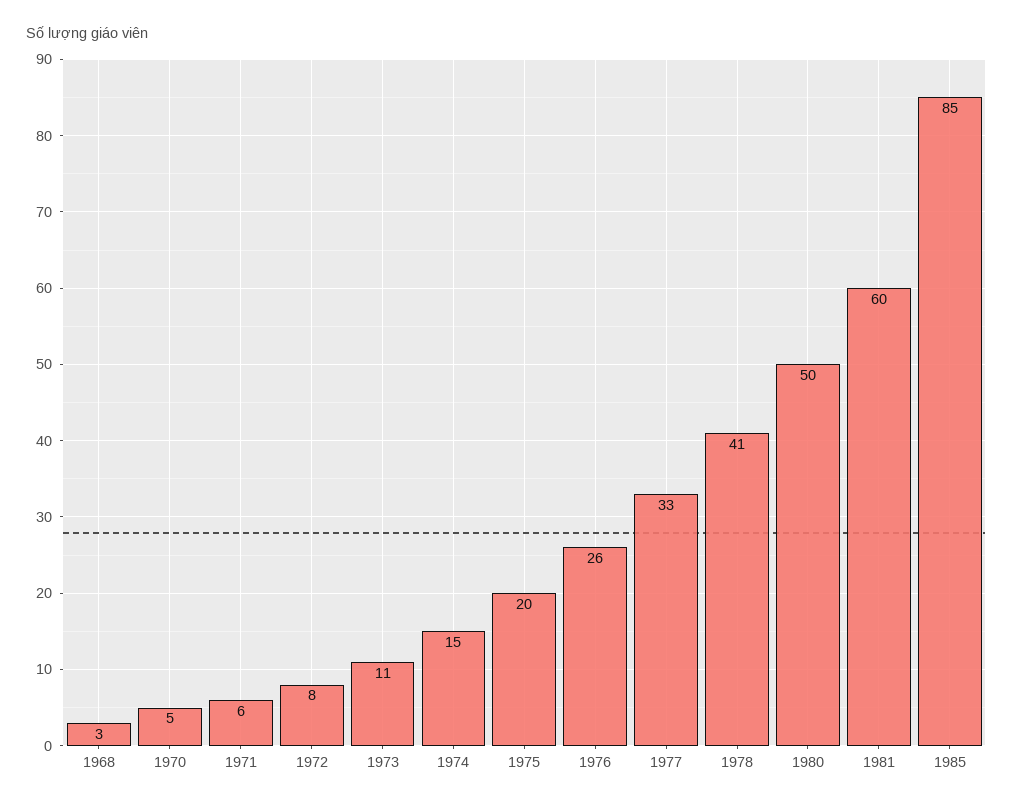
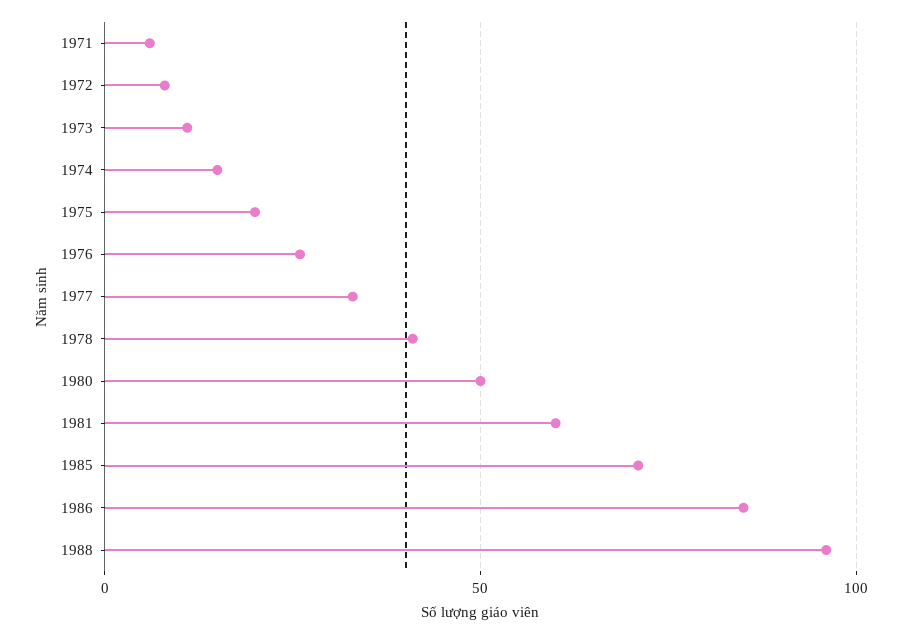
1968: 3 -> none
1970: 5 -> none
1985: 85 -> 70
1986: none -> 85
1988: none -> 95

